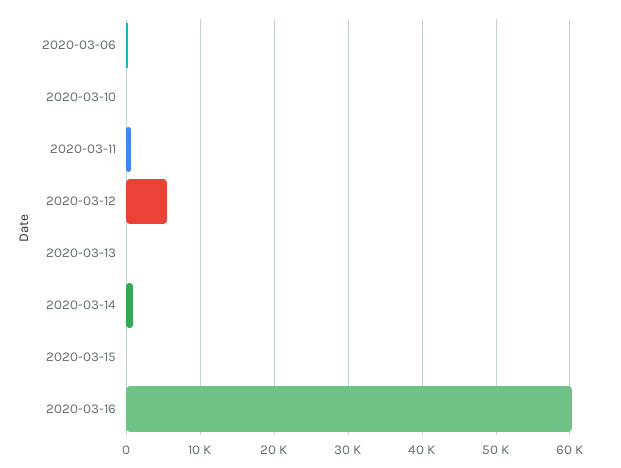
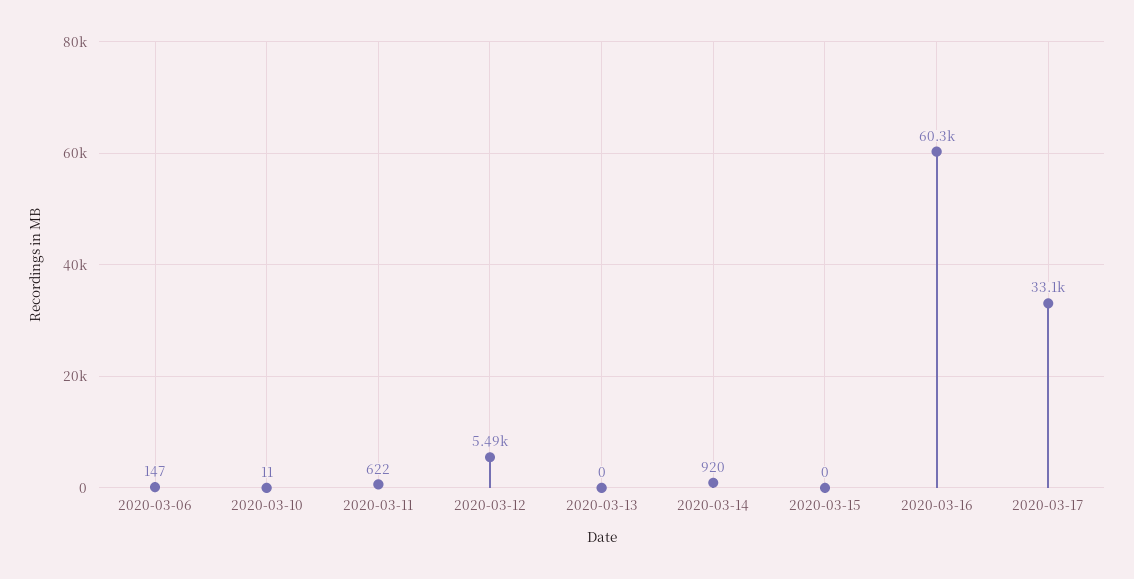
2020-03-17: none -> 33100

